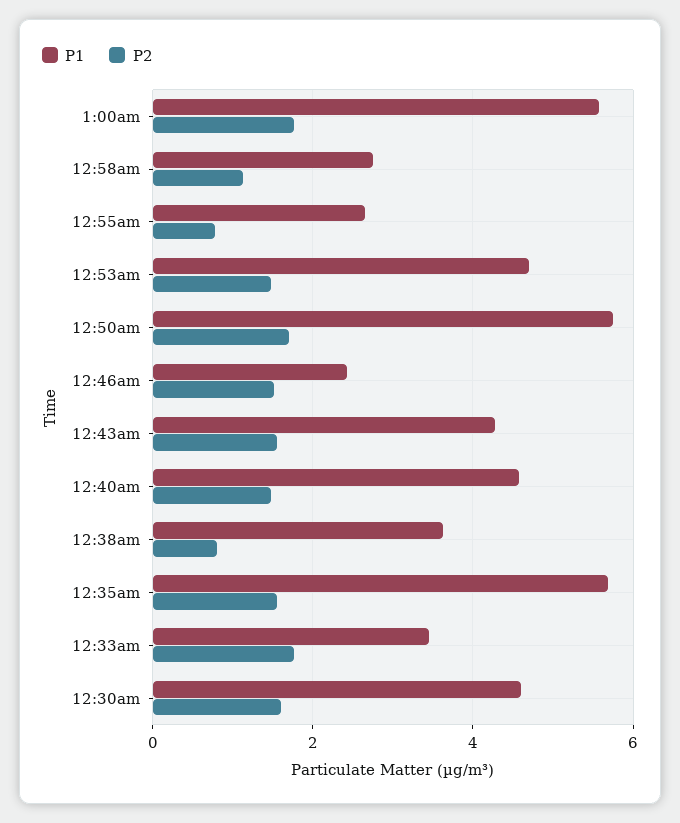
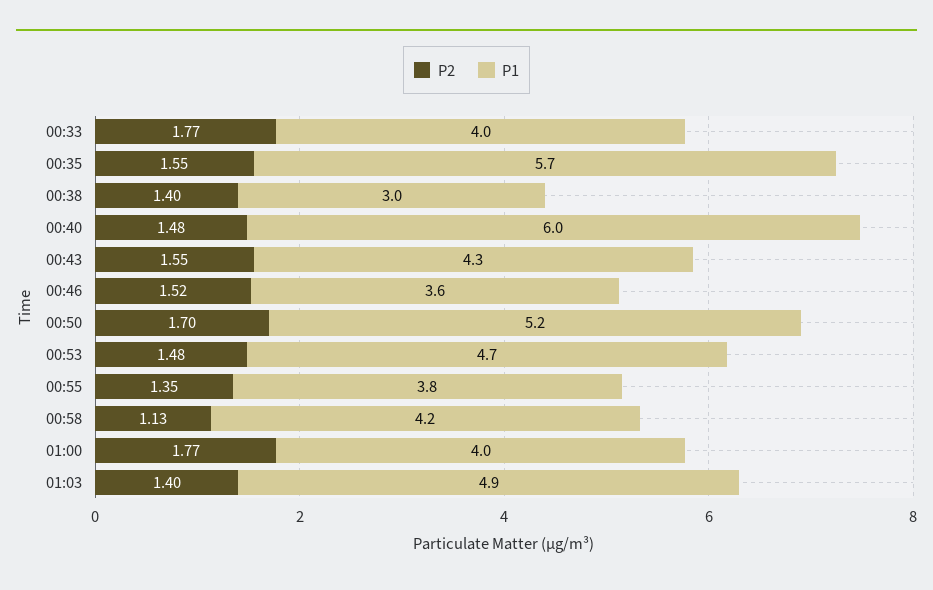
P1, 1:00am: 5.6 -> 4
P1, 12:58am: 2.8 -> 4.2
P1, 12:55am: 2.6 -> 3.8
P2, 12:55am: 0.8 -> 1.35
P1, 12:50am: 5.8 -> 5.2
P1, 12:46am: 2.4 -> 3.6
P1, 12:40am: 4.6 -> 6
P1, 12:38am: 3.6 -> 3
P2, 12:38am: 0.8 -> 1.4
P1, 12:33am: 3.4 -> 4
P1, 12:30am: 4.6 -> none
P2, 12:30am: 1.6 -> none
P2, 01:03: none -> 1.4
P1, 01:03: none -> 4.9

